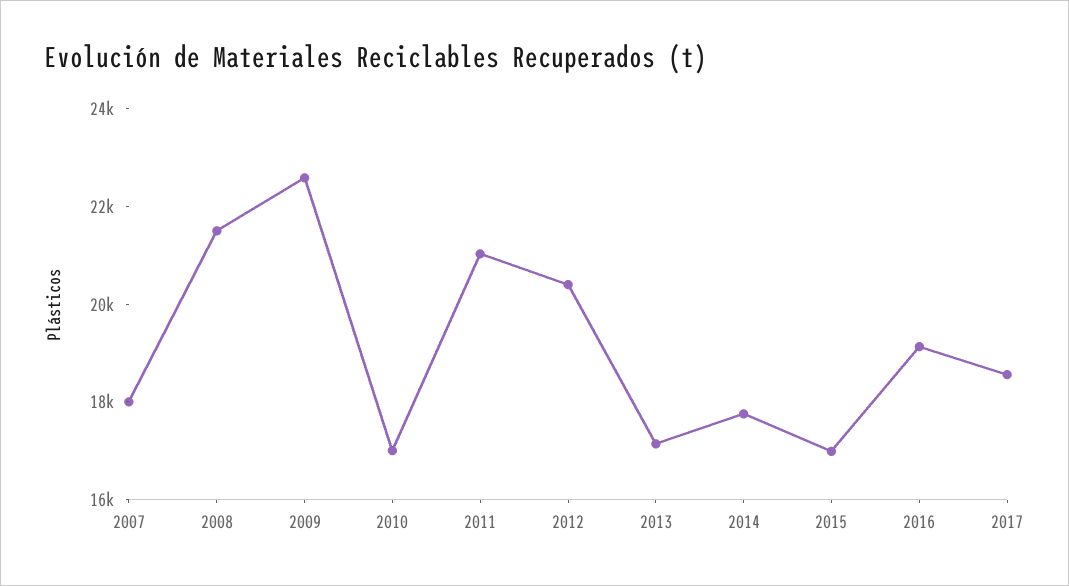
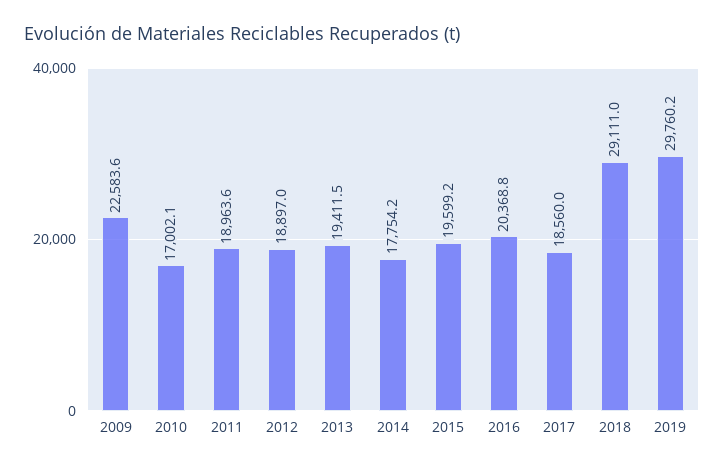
2007: 18000 -> none
2008: 21500 -> none
2011: 21000 -> 18963.6
2012: 20500 -> 18897
2013: 17000 -> 19411.5
2015: 17000 -> 19599.2
2016: 19000 -> 20368.8
2018: none -> 29111
2019: none -> 29760.2

